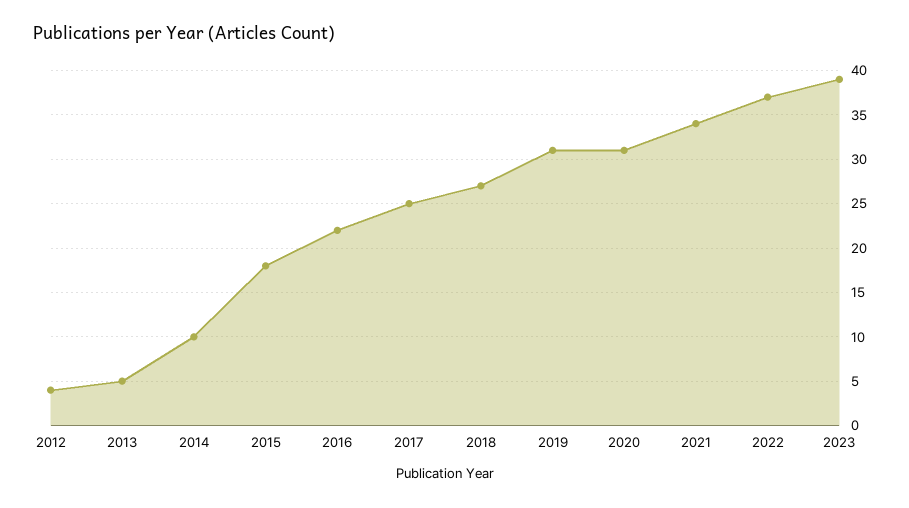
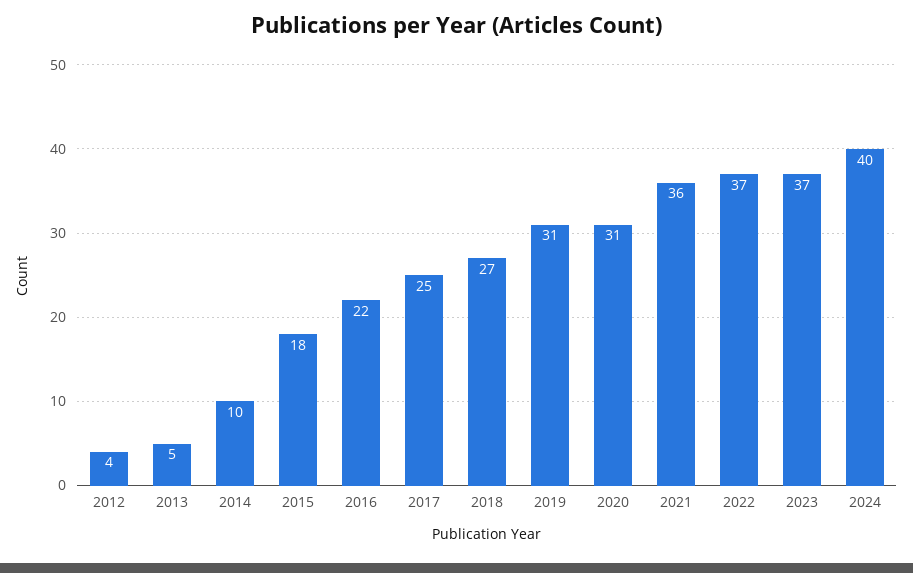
2021: 34 -> 36
2023: 39 -> 37
2024: none -> 40

